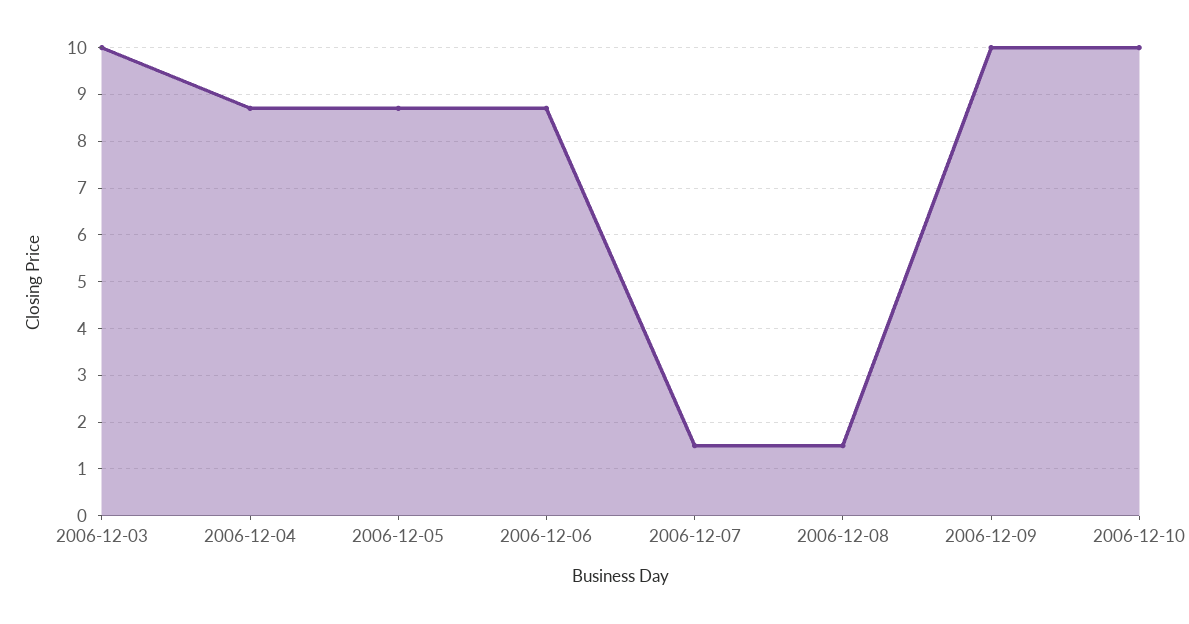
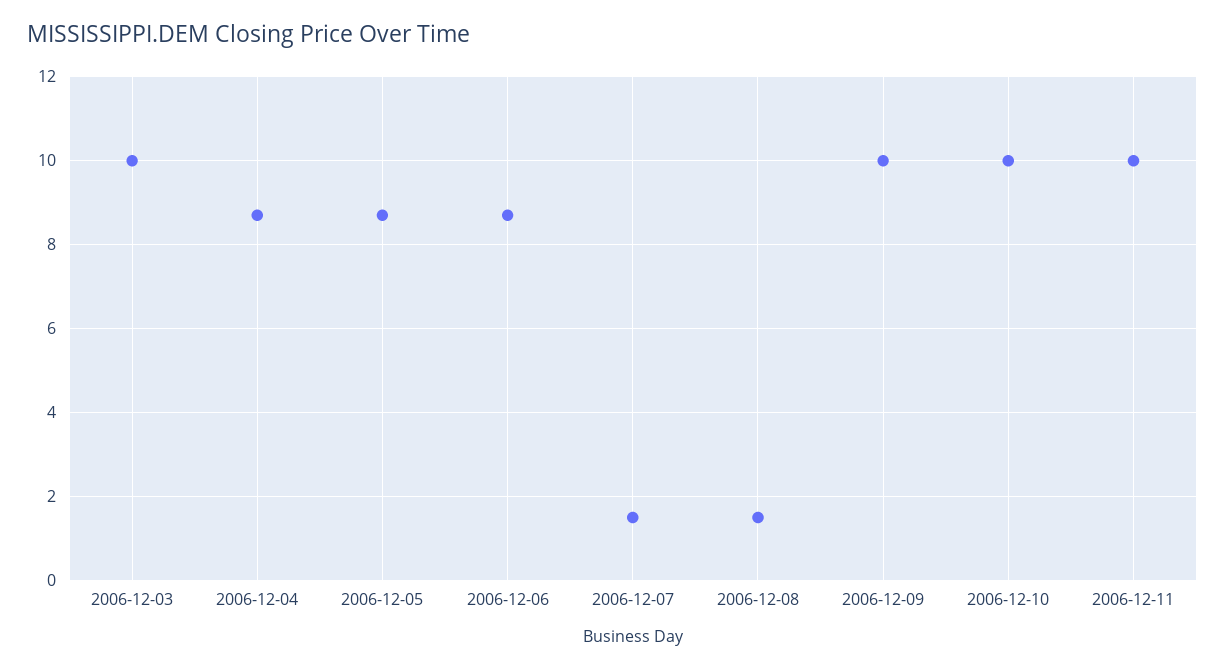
2006-12-11: none -> 10

